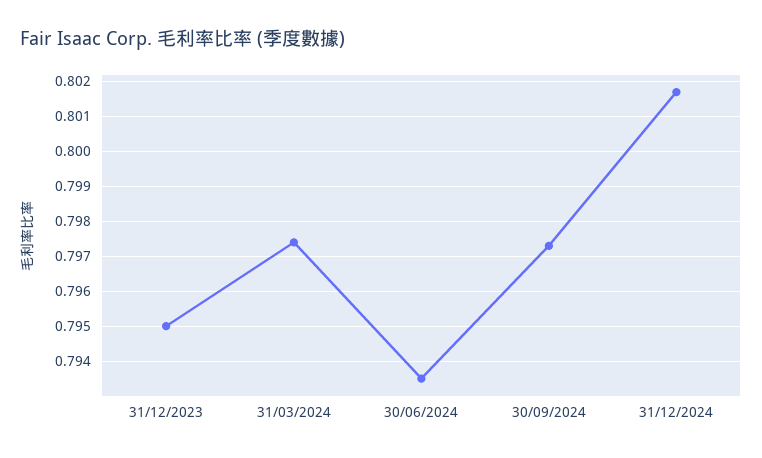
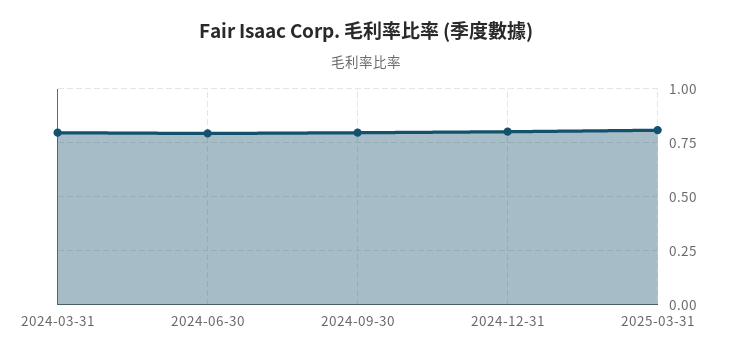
31/12/2023: 0.795 -> none
2025-03-31: none -> 0.8

